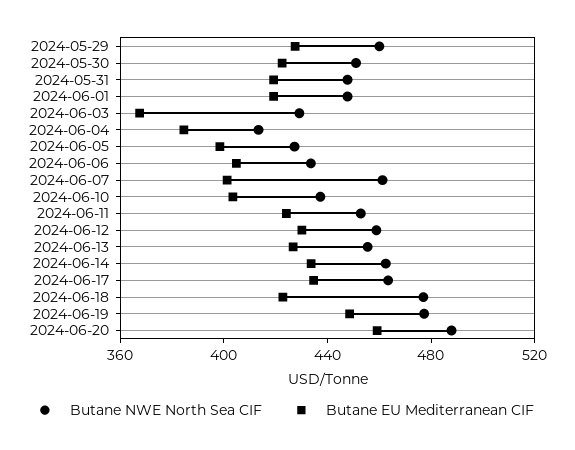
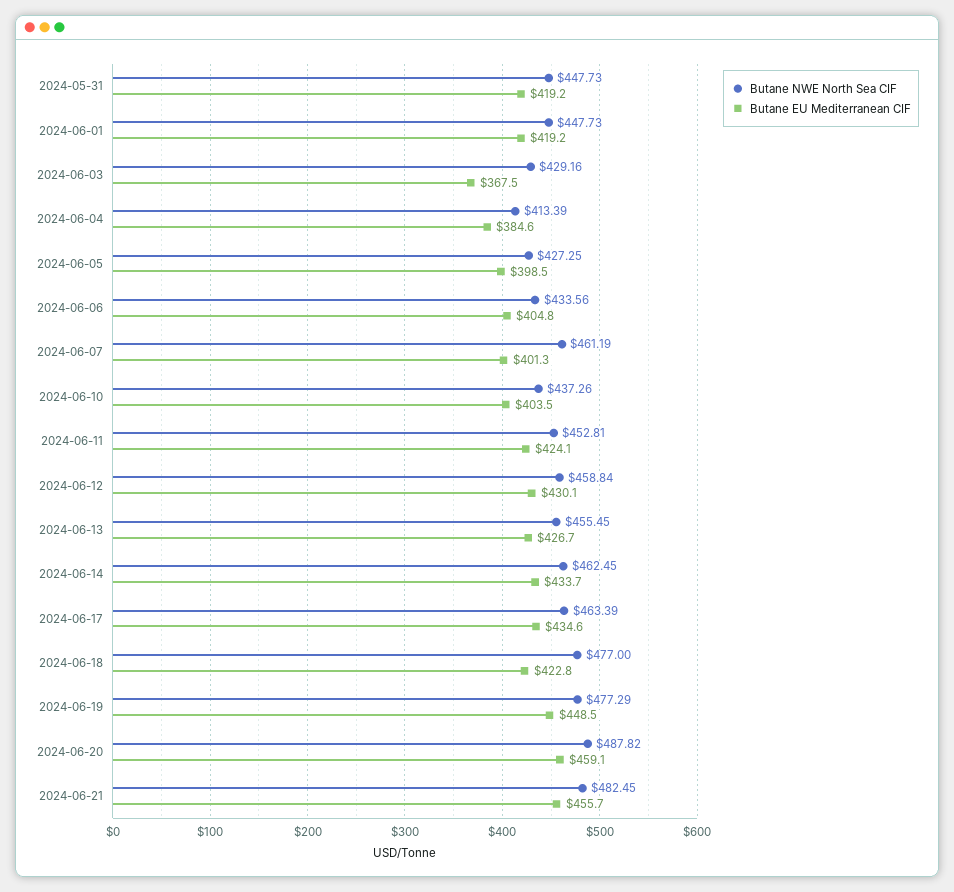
Butane NWE North Sea CIF, 2024-05-29: 460 -> none
Butane EU Mediterranean CIF, 2024-05-29: 430 -> none
Butane NWE North Sea CIF, 2024-05-30: 450 -> none
Butane EU Mediterranean CIF, 2024-05-30: 420 -> none
Butane NWE North Sea CIF, 2024-06-21: none -> 482.45
Butane EU Mediterranean CIF, 2024-06-21: none -> 455.7

